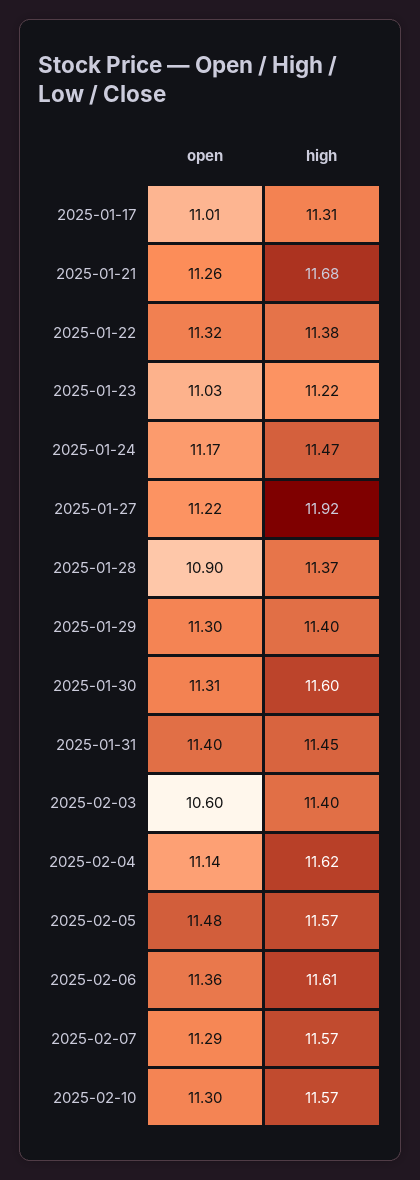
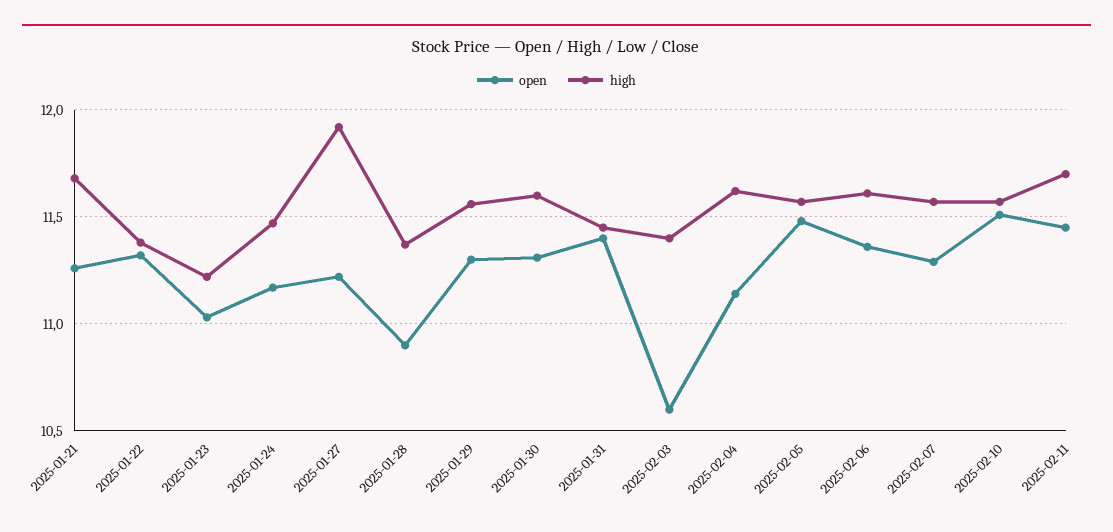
open, 2025-01-17: 11.01 -> none
high, 2025-01-17: 11.31 -> none
high, 2025-01-29: 11.4 -> 11.55
open, 2025-02-10: 11.3 -> 11.5
open, 2025-02-11: none -> 11.45
high, 2025-02-11: none -> 11.7

